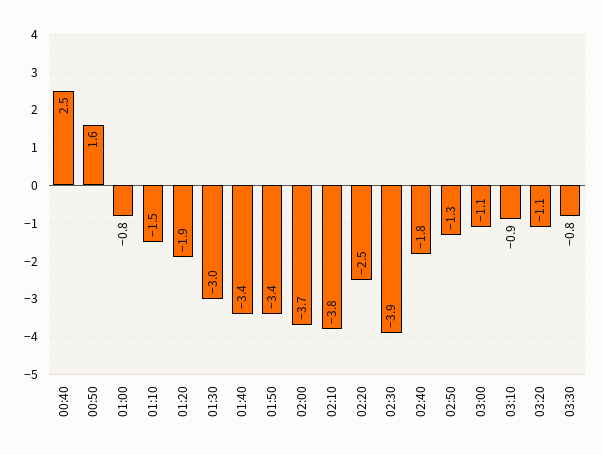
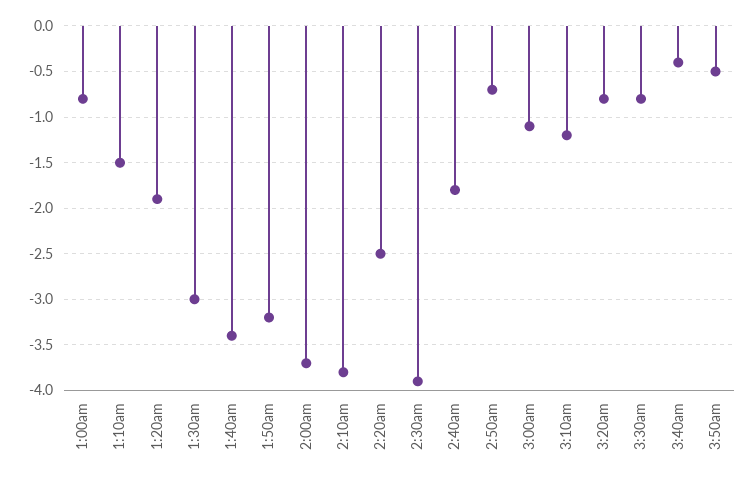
00:40: 2.5 -> none
00:50: 1.6 -> none
01:50: -3.4 -> -3.2
02:50: -1.3 -> -0.7
03:10: -0.9 -> -1.2
03:20: -1.1 -> -0.8
3:40am: none -> -0.4
3:50am: none -> -0.5

